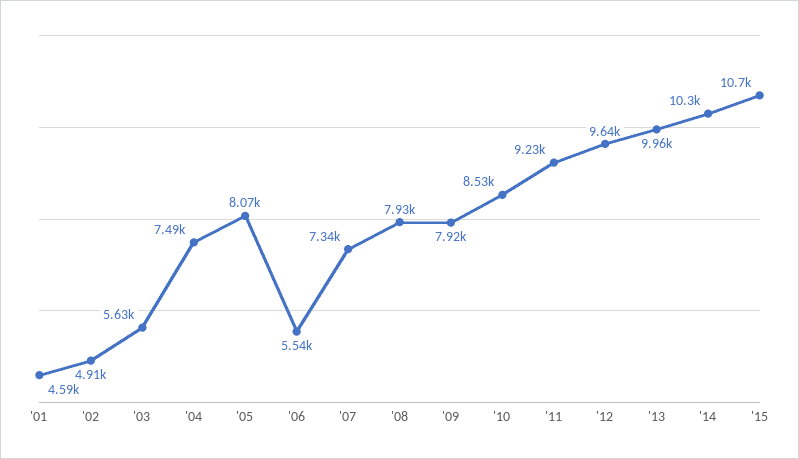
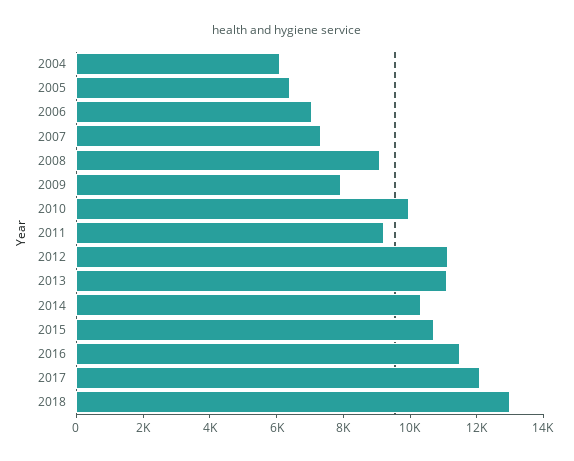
'01: 4590 -> none
'02: 4910 -> none
'03: 5630 -> none
'04: 7490 -> 6000
'05: 8070 -> 6500
'06: 5540 -> 7000
'08: 7930 -> 9000
'10: 8530 -> 10000
'12: 9640 -> 11000
'13: 9960 -> 11000
2016: none -> 11500
2017: none -> 12000
2018: none -> 13000

